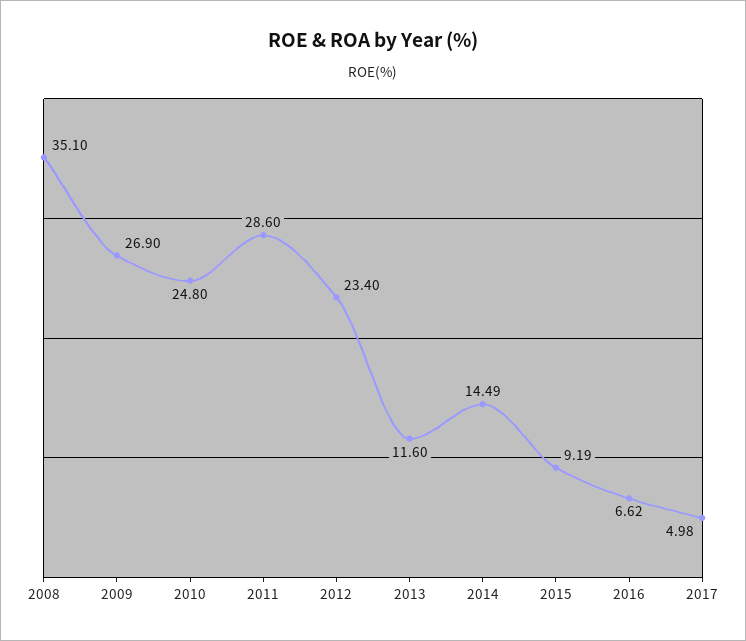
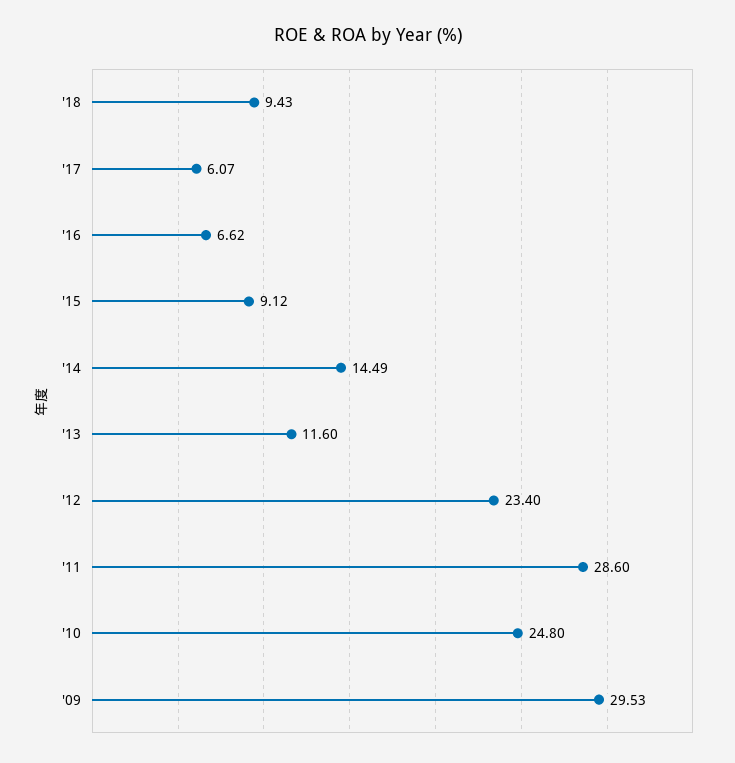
2008: 35.1 -> none
2009: 26.9 -> 29.53
2015: 9.19 -> 9.12
2017: 4.98 -> 6.07
'18: none -> 9.43

